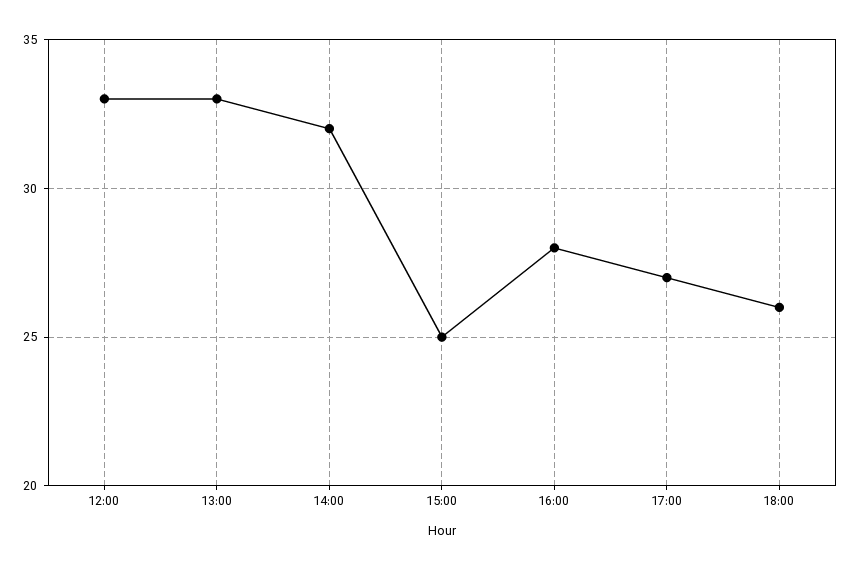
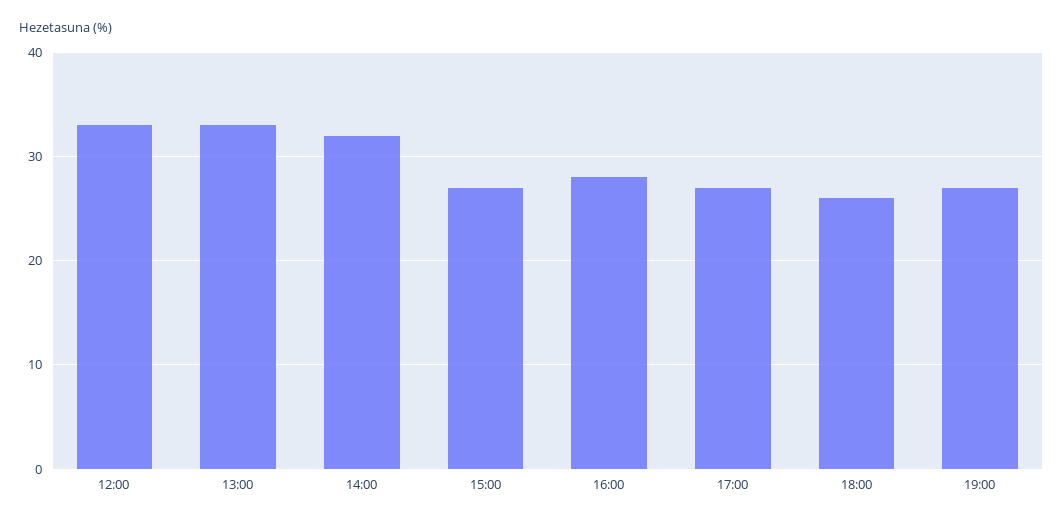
15:00: 25 -> 27
19:00: none -> 27

